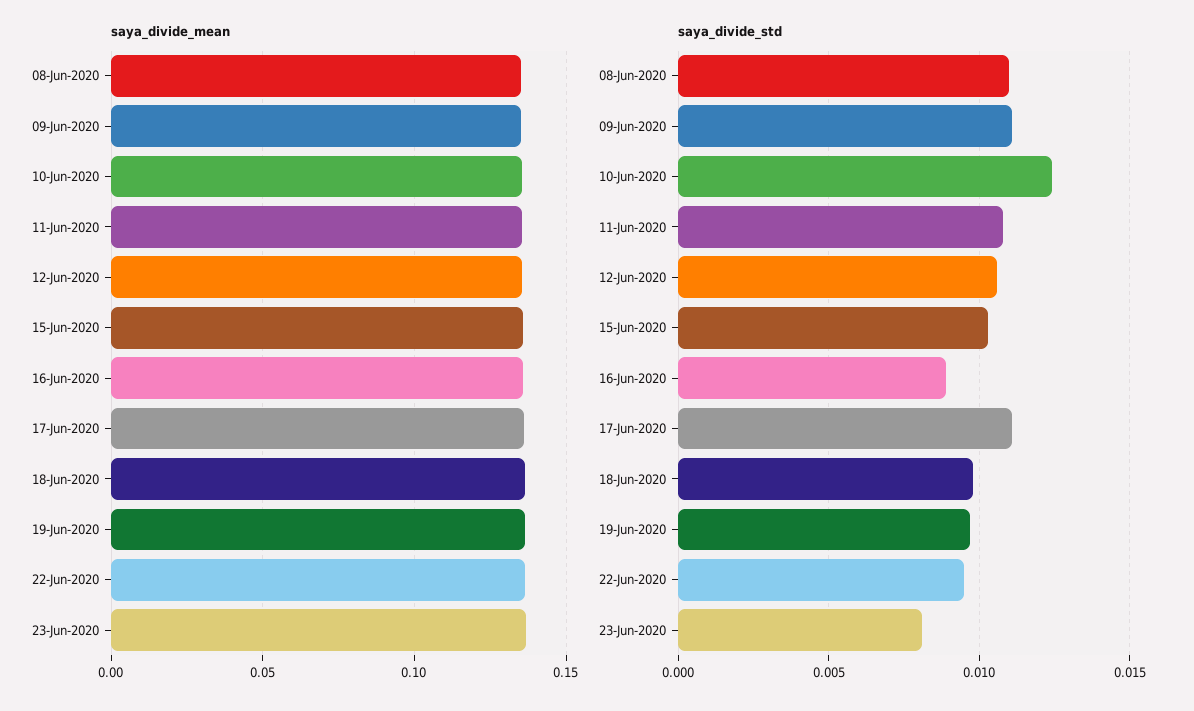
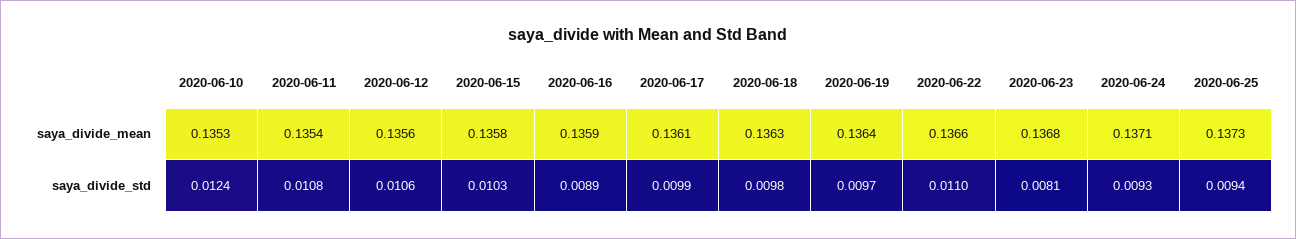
saya_divide_mean, 08-Jun-2020: 0.135 -> none
saya_divide_mean, 09-Jun-2020: 0.135 -> none
saya_divide_std, 08-Jun-2020: 0.011 -> none
saya_divide_std, 09-Jun-2020: 0.011 -> none
saya_divide_std, 17-Jun-2020: 0.011 -> 0.0099
saya_divide_std, 22-Jun-2020: 0.0095 -> 0.011
saya_divide_mean, 2020-06-24: none -> 0.1371
saya_divide_mean, 2020-06-25: none -> 0.1373
saya_divide_std, 2020-06-24: none -> 0.0093
saya_divide_std, 2020-06-25: none -> 0.0094

